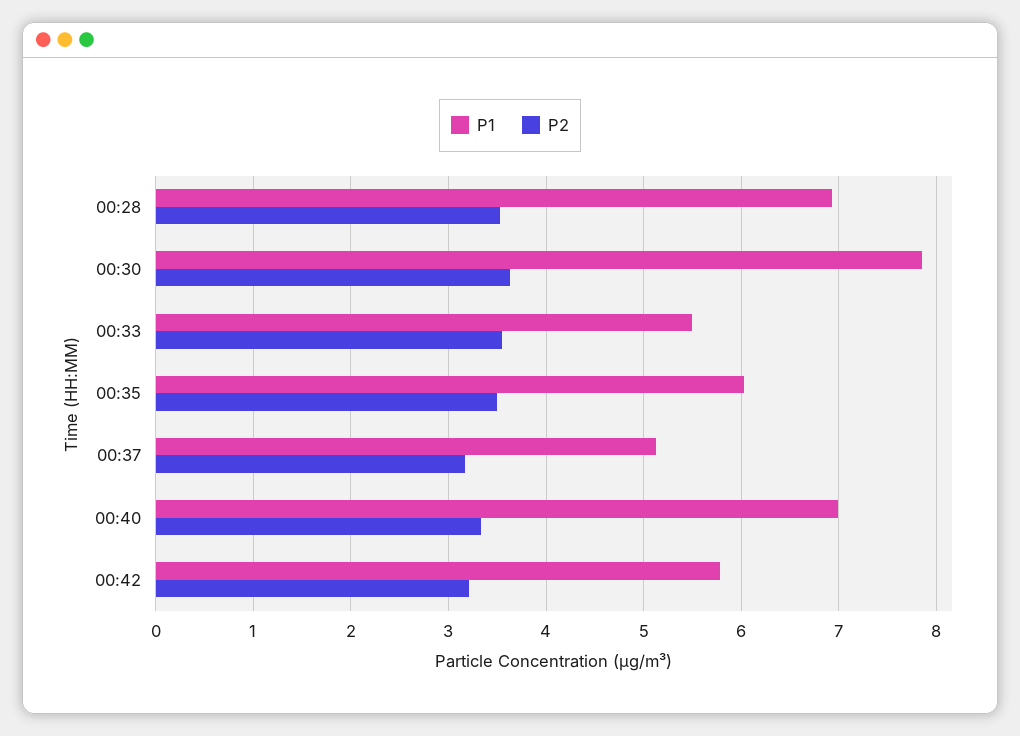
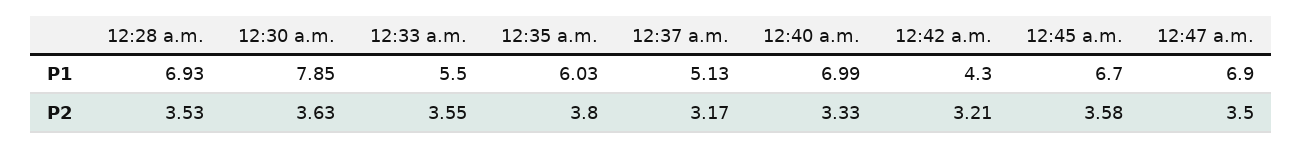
P2, 00:35: 3.5 -> 3.8
P1, 00:42: 5.8 -> 4.3
P1, 12:45 a.m.: none -> 6.7
P1, 12:47 a.m.: none -> 6.9
P2, 12:45 a.m.: none -> 3.58
P2, 12:47 a.m.: none -> 3.5

